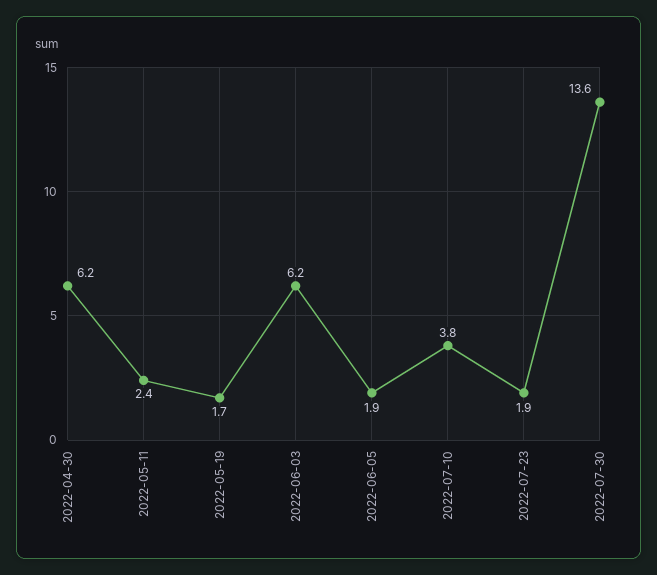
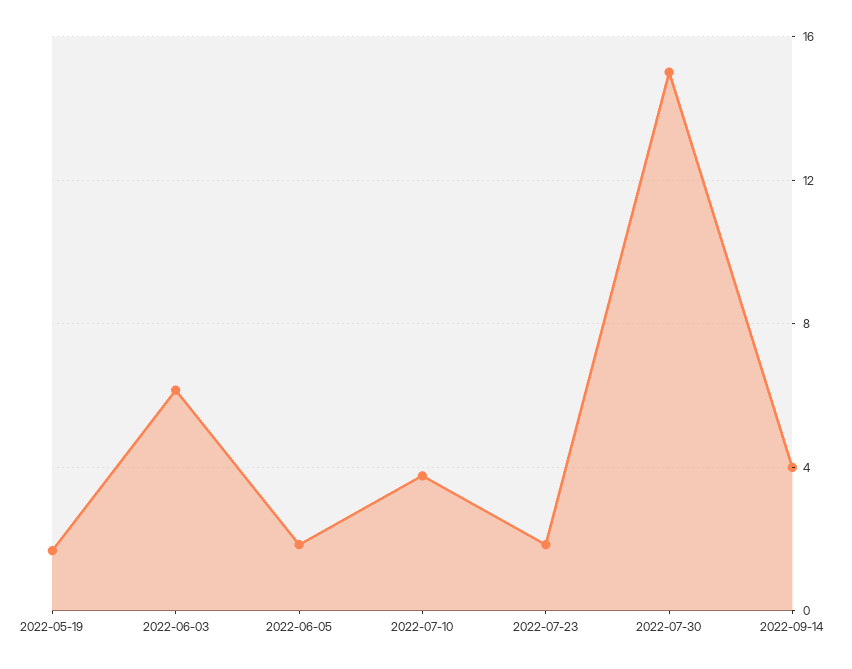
2022-04-30: 6.2 -> none
2022-05-11: 2.4 -> none
2022-07-30: 13.6 -> 15
2022-09-14: none -> 4

